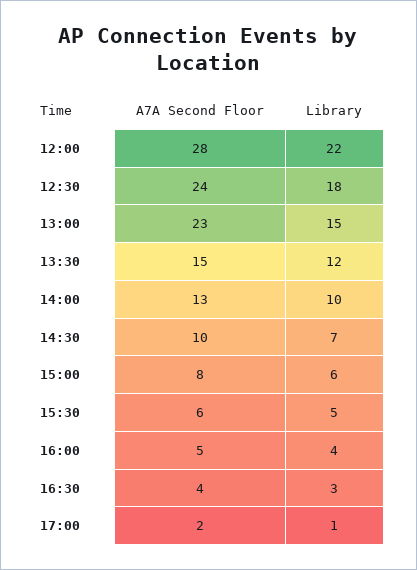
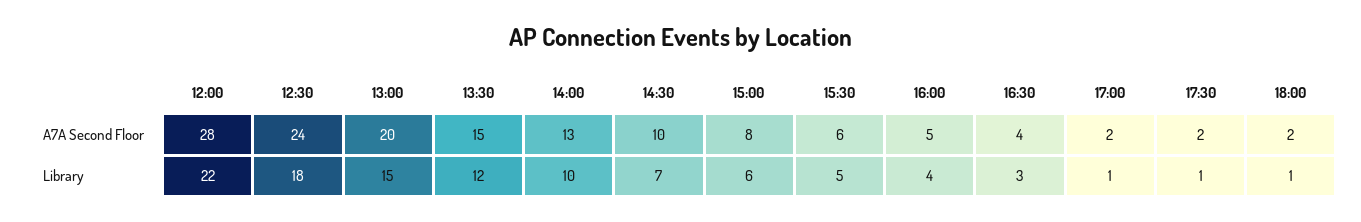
A7A Second Floor, 13:00: 23 -> 20
A7A Second Floor, 17:30: none -> 2
A7A Second Floor, 18:00: none -> 2
Library, 17:30: none -> 1
Library, 18:00: none -> 1

